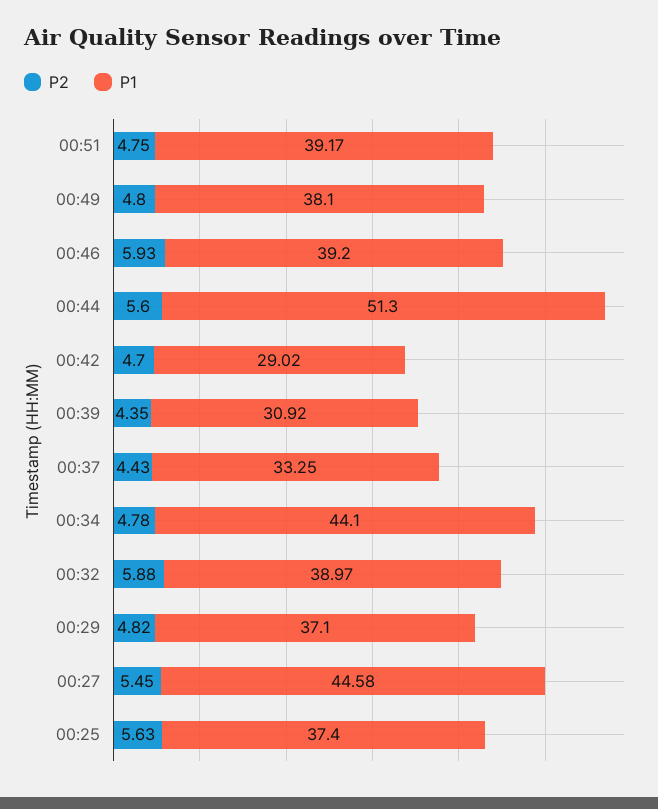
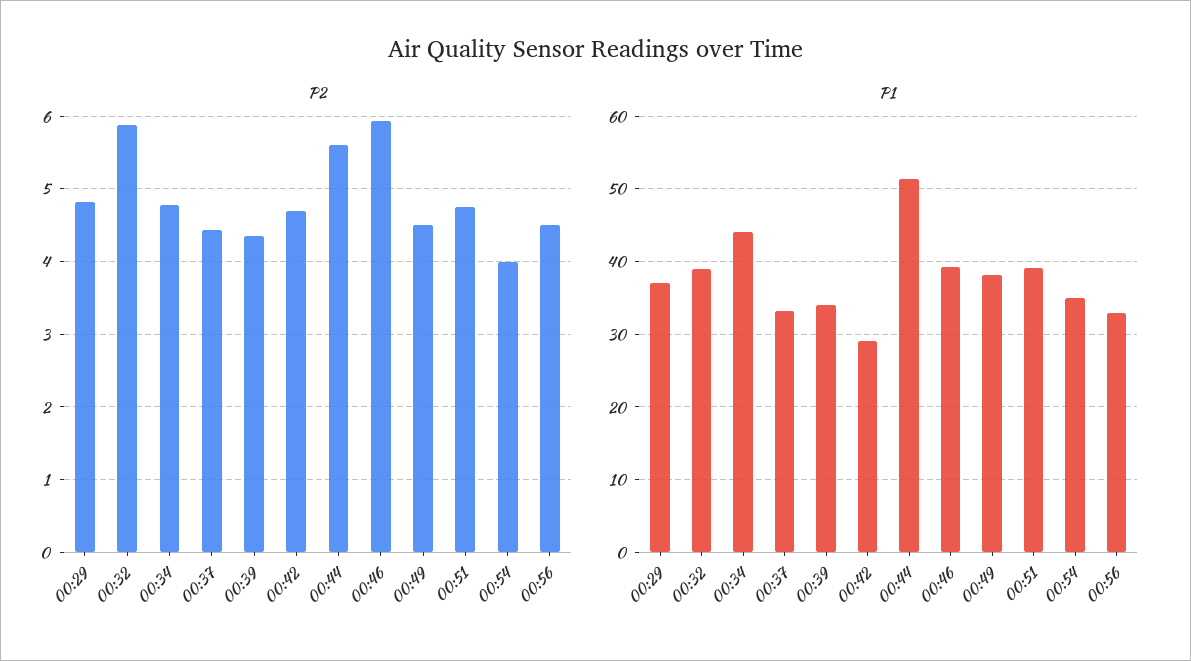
P2, 00:49: 4.8 -> 4.5
P1, 00:39: 30.92 -> 34
P2, 00:27: 5.45 -> none
P1, 00:27: 44.58 -> none
P2, 00:25: 5.63 -> none
P1, 00:25: 37.4 -> none
P2, 00:54: none -> 4
P2, 00:56: none -> 4.5
P1, 00:54: none -> 35
P1, 00:56: none -> 33

